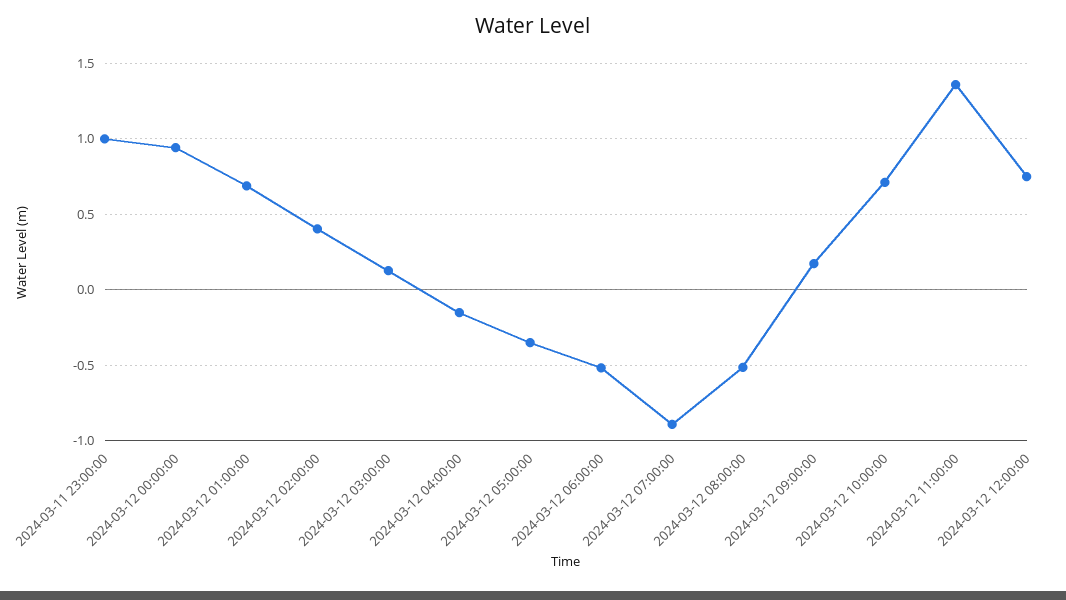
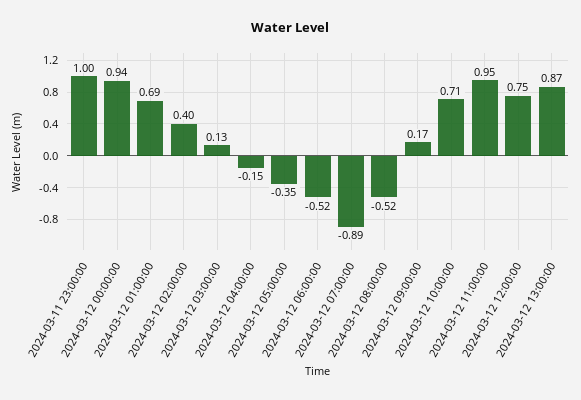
2024-03-12 11:00:00: 1.35 -> 0.95
2024-03-12 13:00:00: none -> 0.87

